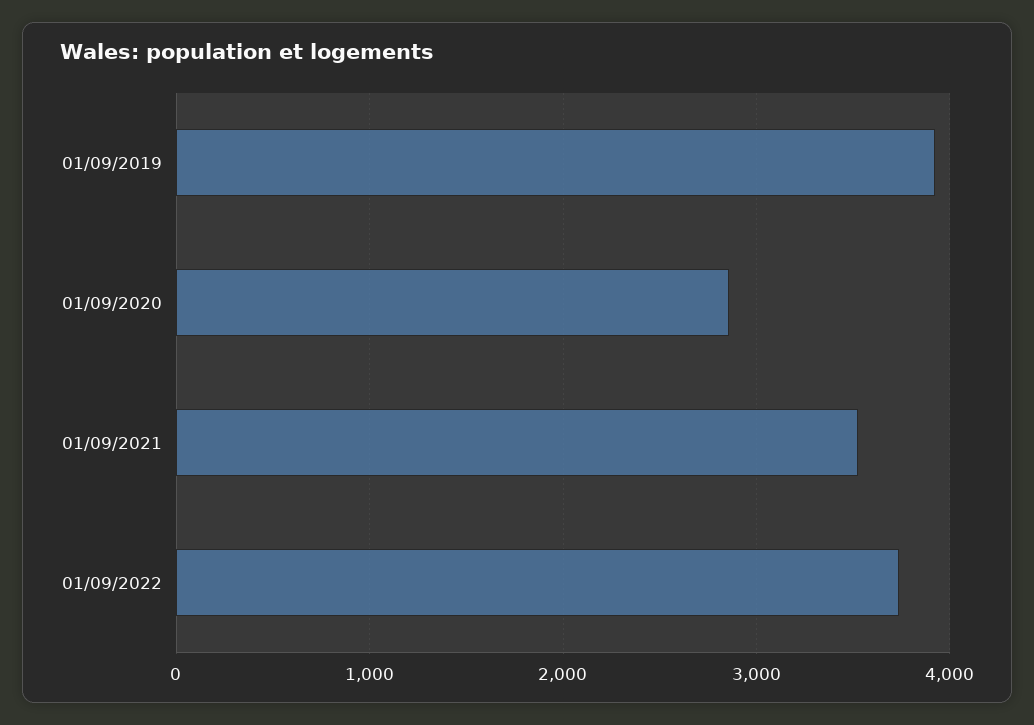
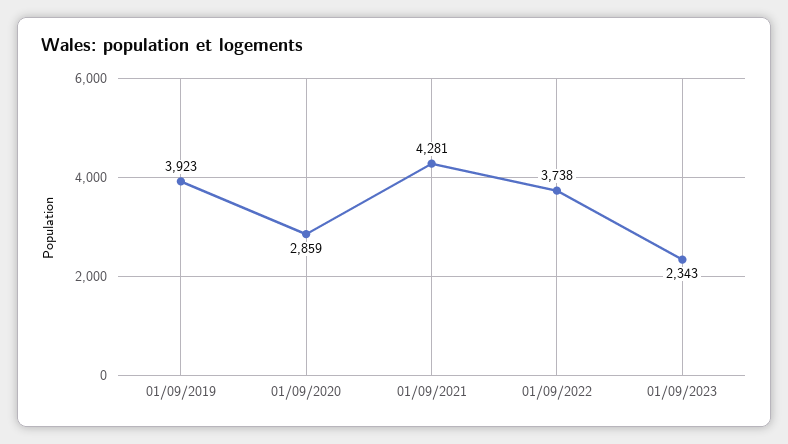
01/09/2021: 3500 -> 4281
01/09/2023: none -> 2343

